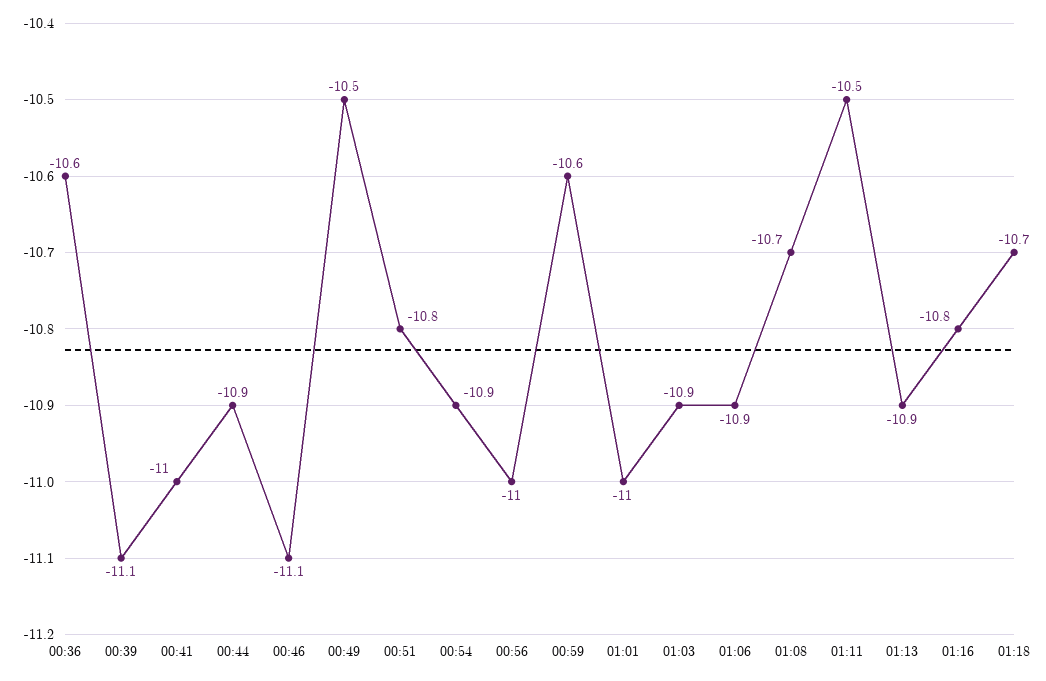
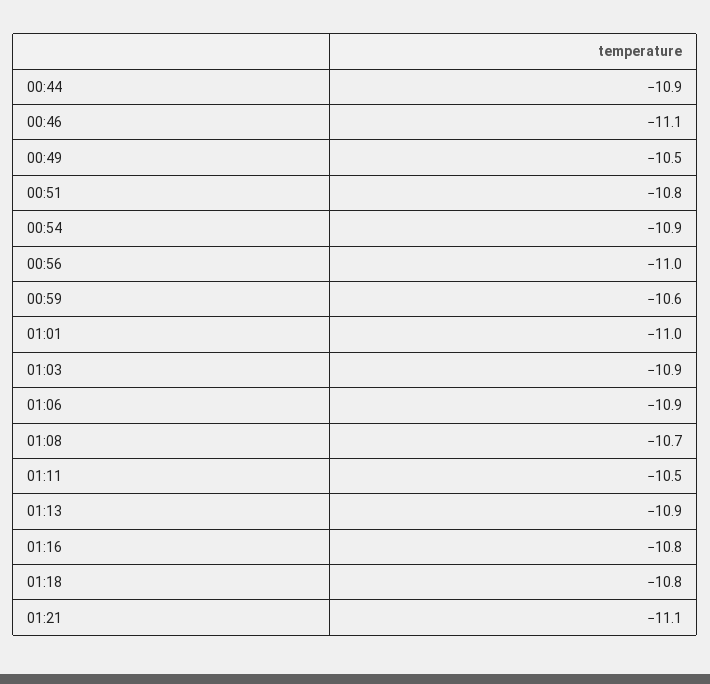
00:36: -10.6 -> none
00:39: -11.1 -> none
00:41: -11 -> none
01:18: -10.7 -> -10.8
01:21: none -> -11.1

